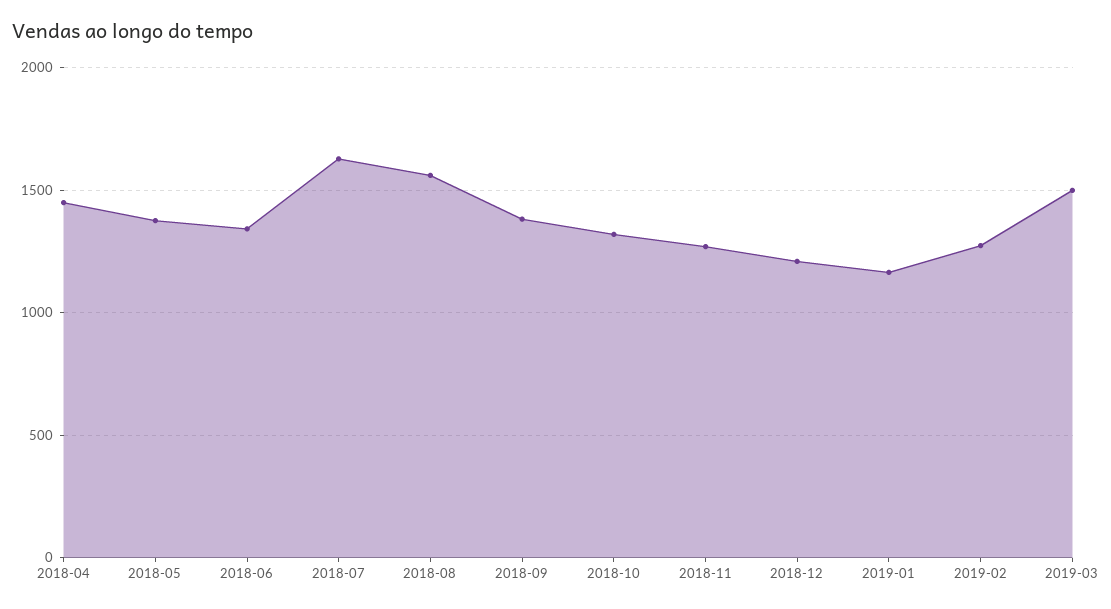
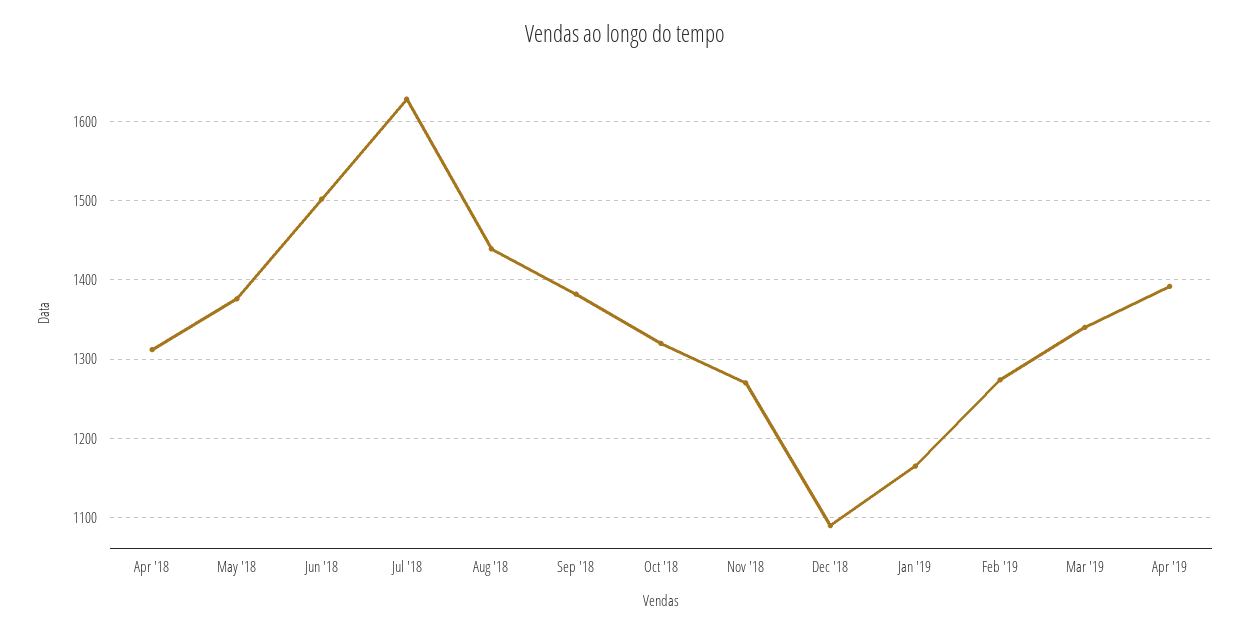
2018-04: 1450 -> 1310
2018-06: 1350 -> 1500
2018-08: 1550 -> 1440
2018-12: 1200 -> 1090
2019-03: 1500 -> 1340
Apr '19: none -> 1390

